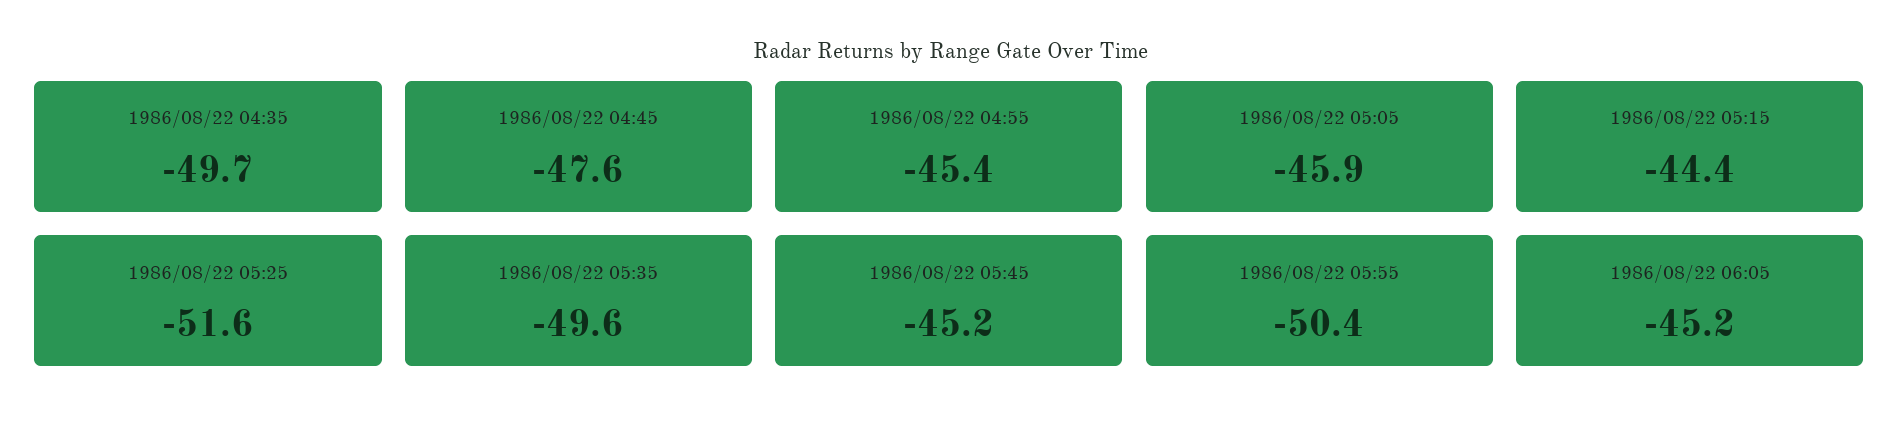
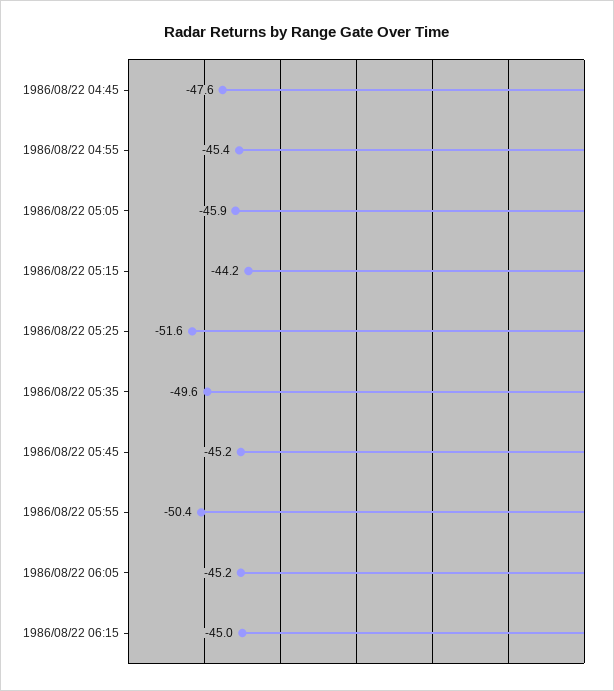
1986/08/22 04:35: -49.7 -> none
1986/08/22 05:15: -44.4 -> -44.2
1986/08/22 06:15: none -> -45

